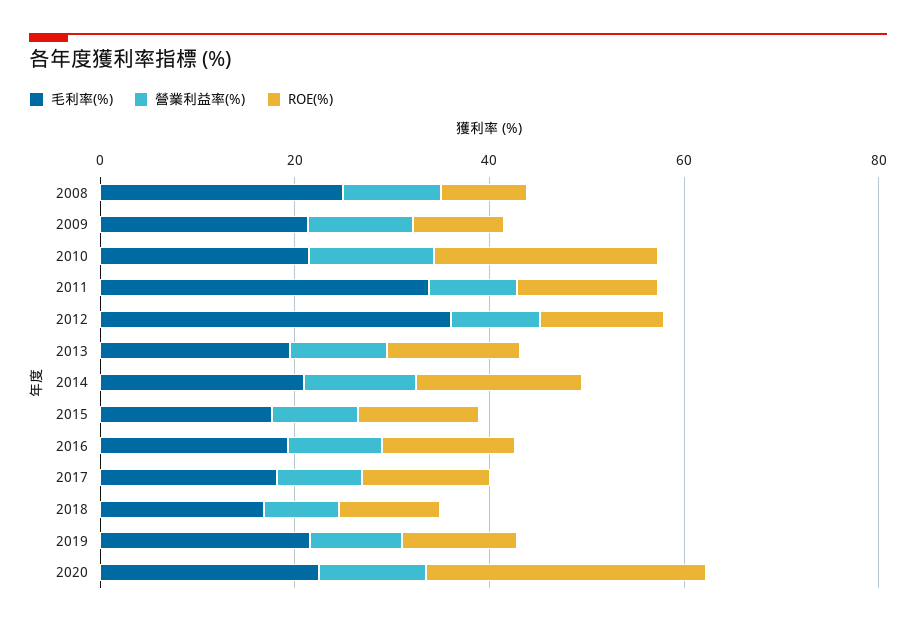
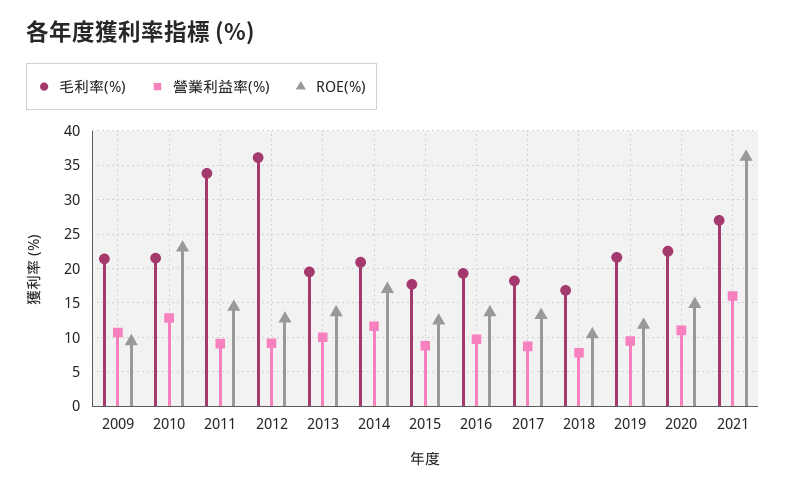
毛利率(%), 2008: 25 -> none
營業利益率(%), 2008: 10 -> none
ROE(%), 2008: 10 -> none
ROE(%), 2020: 30 -> 15
毛利率(%), 2021: none -> 27
營業利益率(%), 2021: none -> 16
ROE(%), 2021: none -> 36

